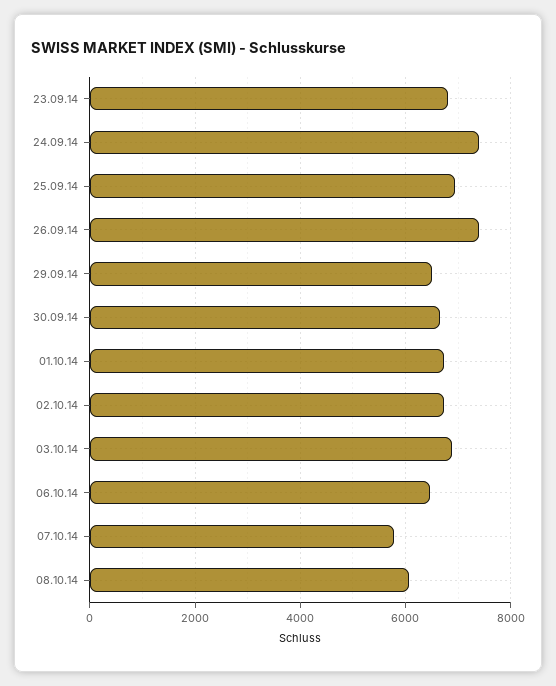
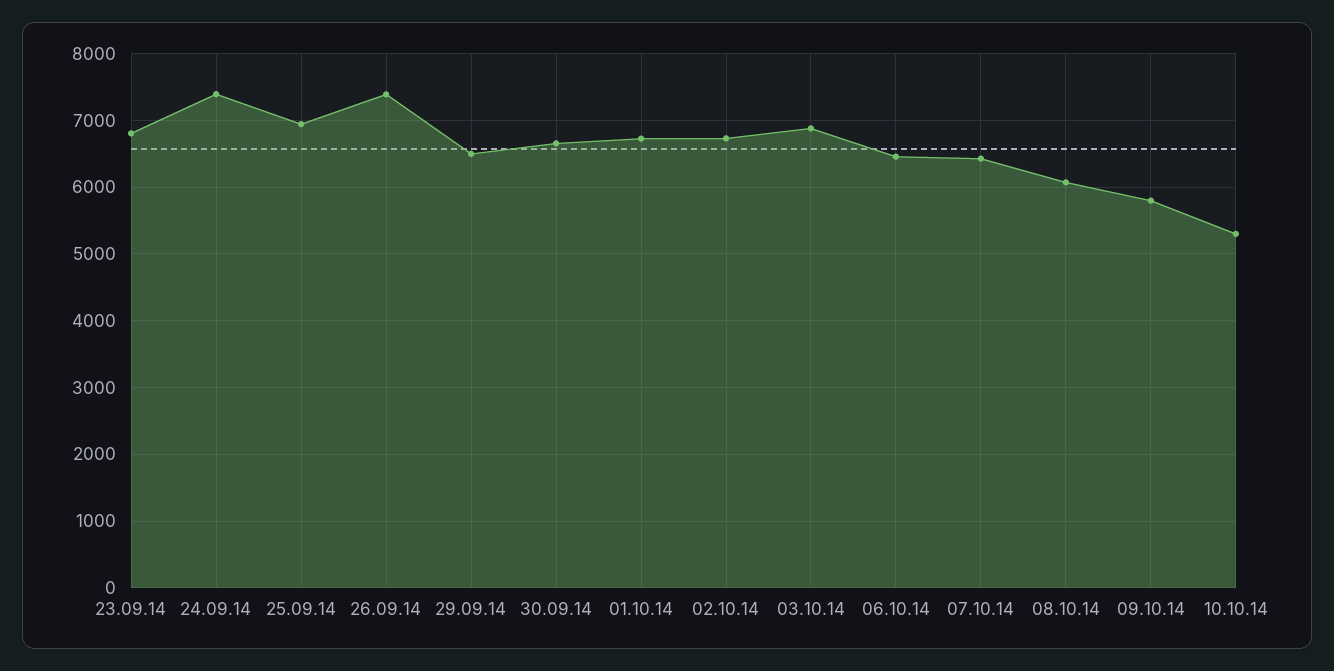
07.10.14: 5800 -> 6400
09.10.14: none -> 5800
10.10.14: none -> 5300

